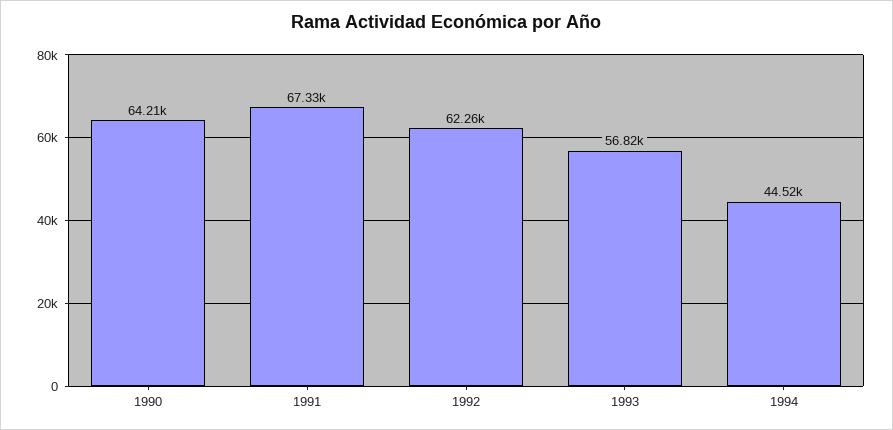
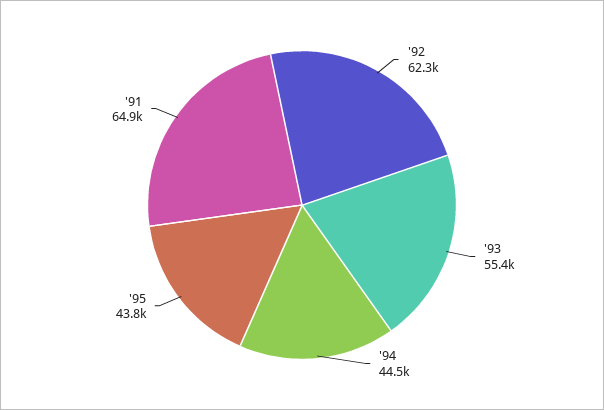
1990: 64210 -> none
1991: 67330 -> 64900
1993: 56820 -> 55400
'95: none -> 43800

